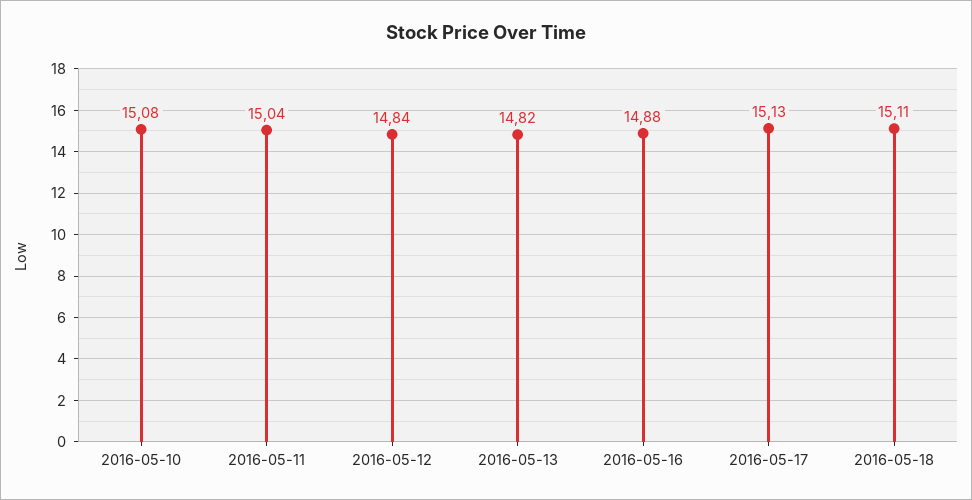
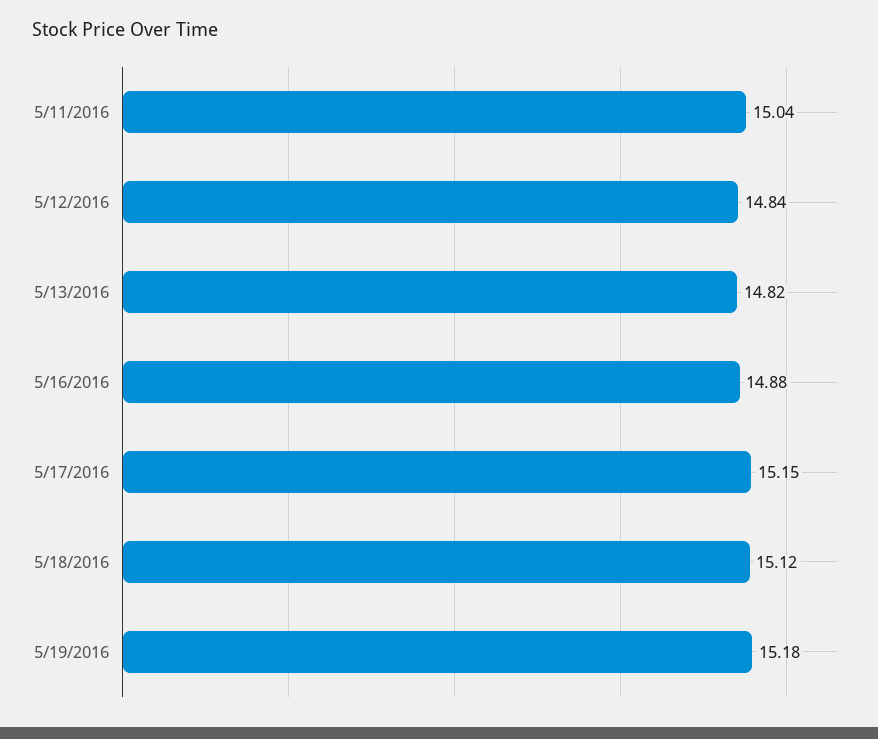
2016-05-10: 15.08 -> none
2016-05-17: 15.13 -> 15.15
2016-05-18: 15.11 -> 15.12
5/19/2016: none -> 15.18

